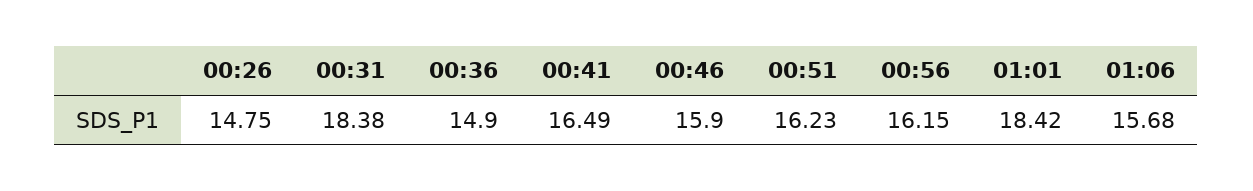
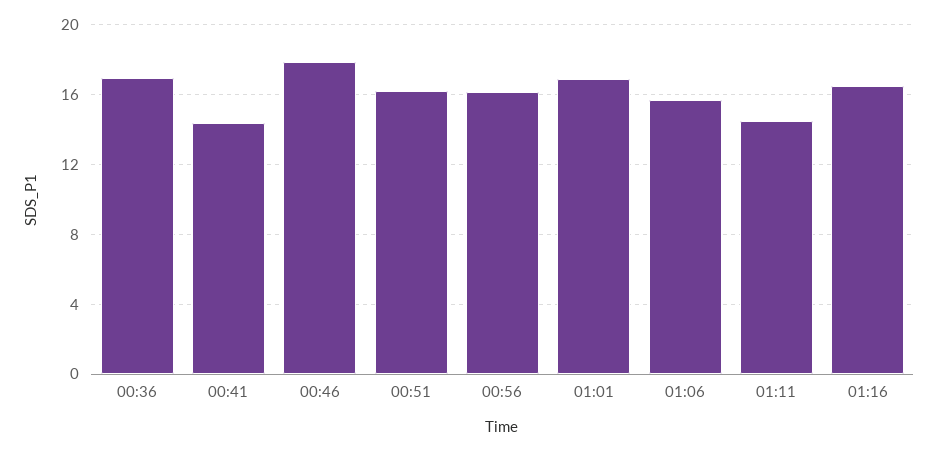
00:26: 14.75 -> none
00:31: 18.38 -> none
00:36: 14.9 -> 17
00:41: 16.49 -> 14.5
00:46: 15.9 -> 18
01:01: 18.42 -> 17
01:11: none -> 14.5
01:16: none -> 16.5

